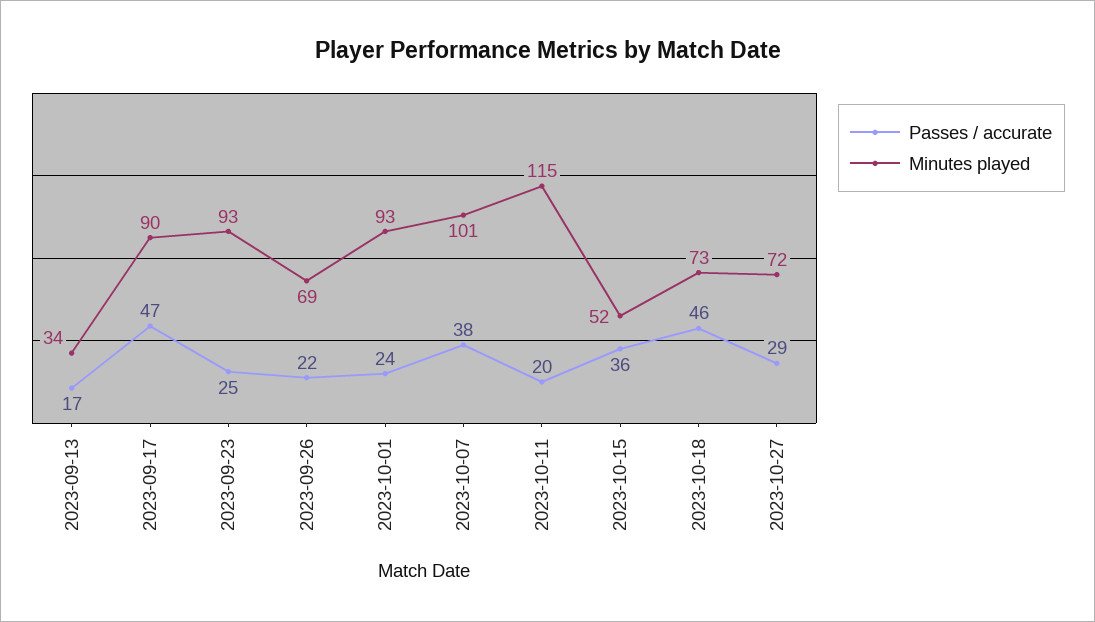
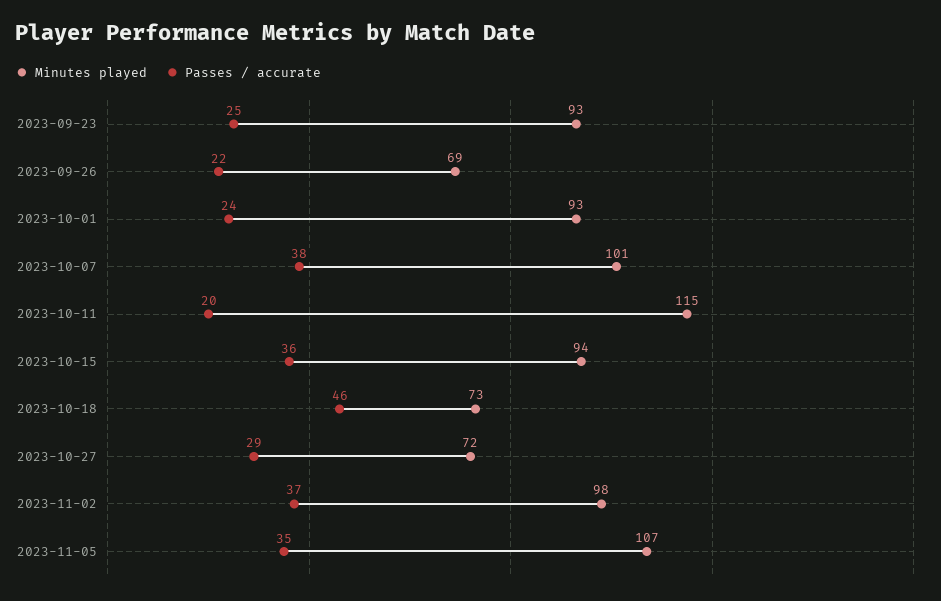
Passes / accurate, 2023-09-13: 17 -> none
Minutes played, 2023-09-13: 34 -> none
Passes / accurate, 2023-09-17: 47 -> none
Minutes played, 2023-09-17: 90 -> none
Minutes played, 2023-10-15: 52 -> 94
Minutes played, 2023-11-02: none -> 98
Passes / accurate, 2023-11-02: none -> 37
Minutes played, 2023-11-05: none -> 107
Passes / accurate, 2023-11-05: none -> 35

